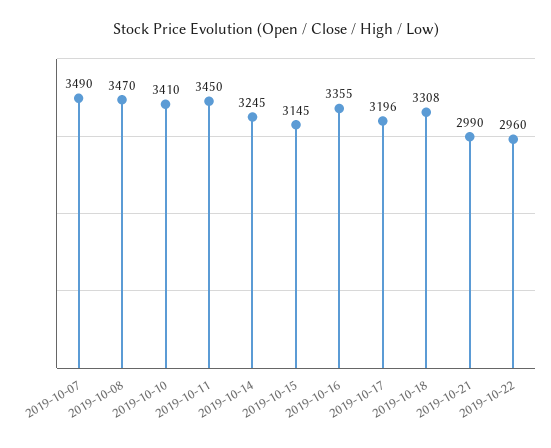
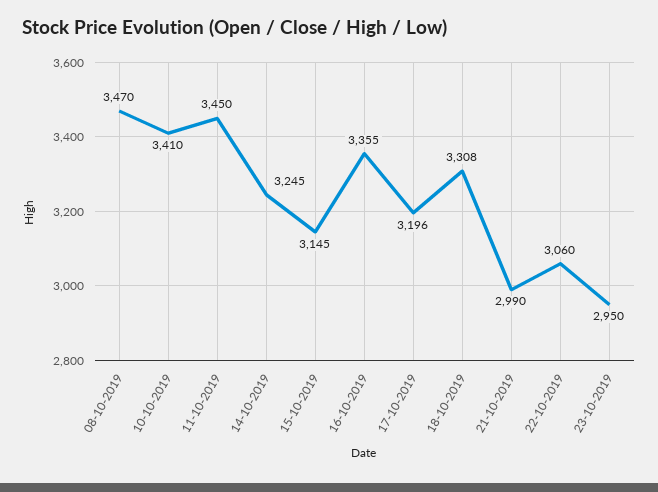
2019-10-07: 3490 -> none
2019-10-22: 2960 -> 3060
23-10-2019: none -> 2950

